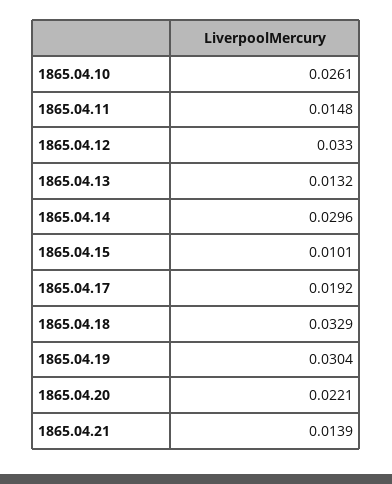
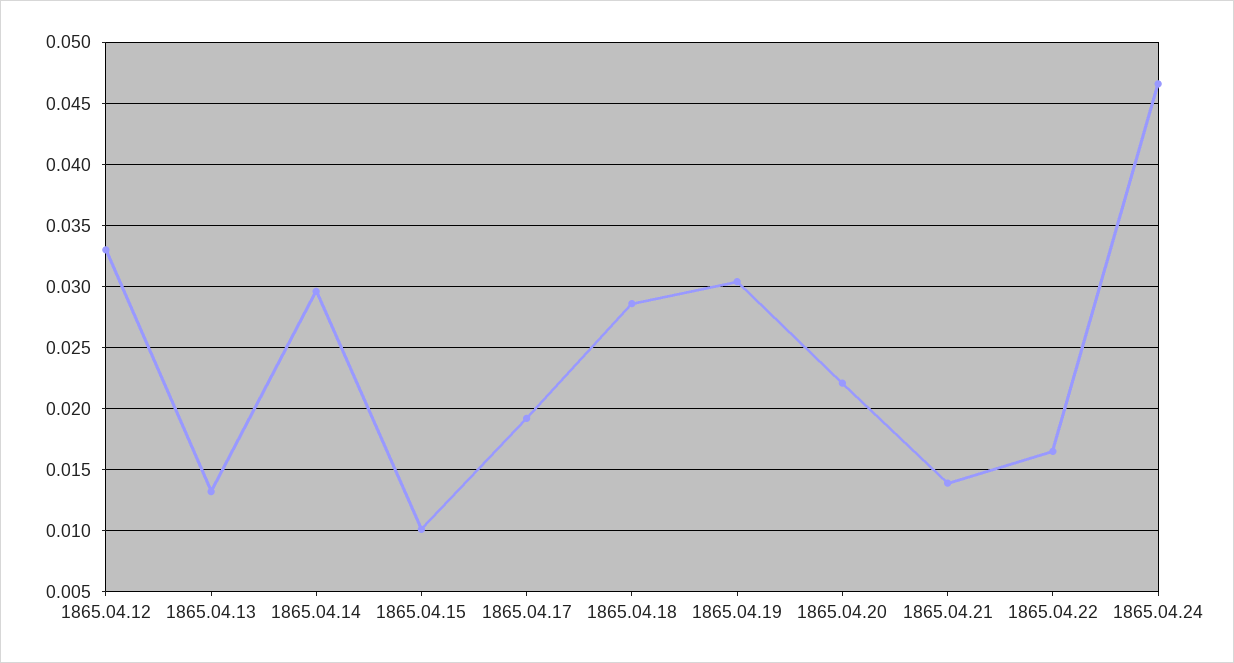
1865.04.10: 0.0261 -> none
1865.04.11: 0.0148 -> none
1865.04.18: 0.0329 -> 0.0285
1865.04.22: none -> 0.0165
1865.04.24: none -> 0.0465

